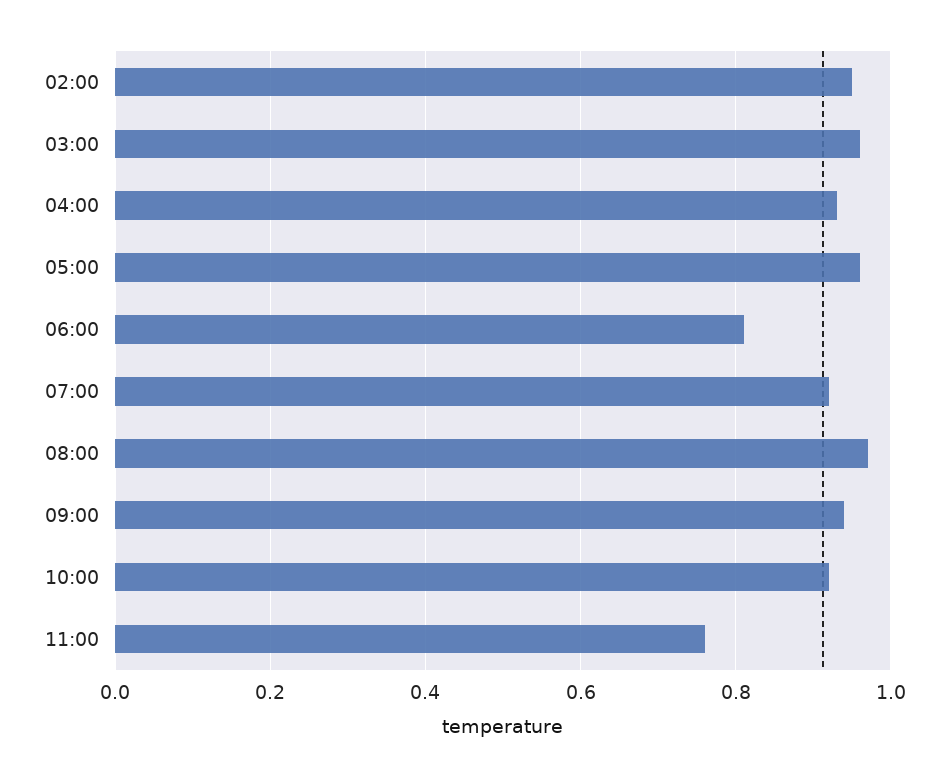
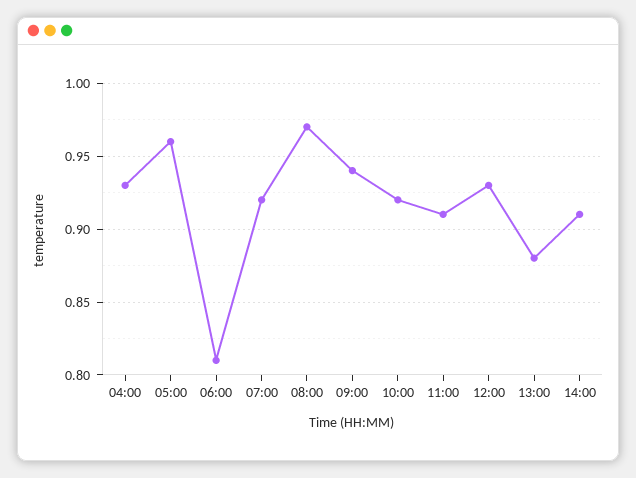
02:00: 0.95 -> none
03:00: 0.95 -> none
11:00: 0.75 -> 0.91
12:00: none -> 0.93
13:00: none -> 0.88
14:00: none -> 0.91

